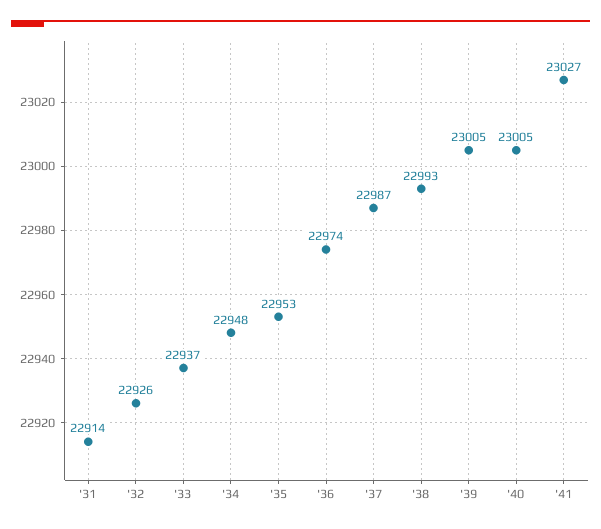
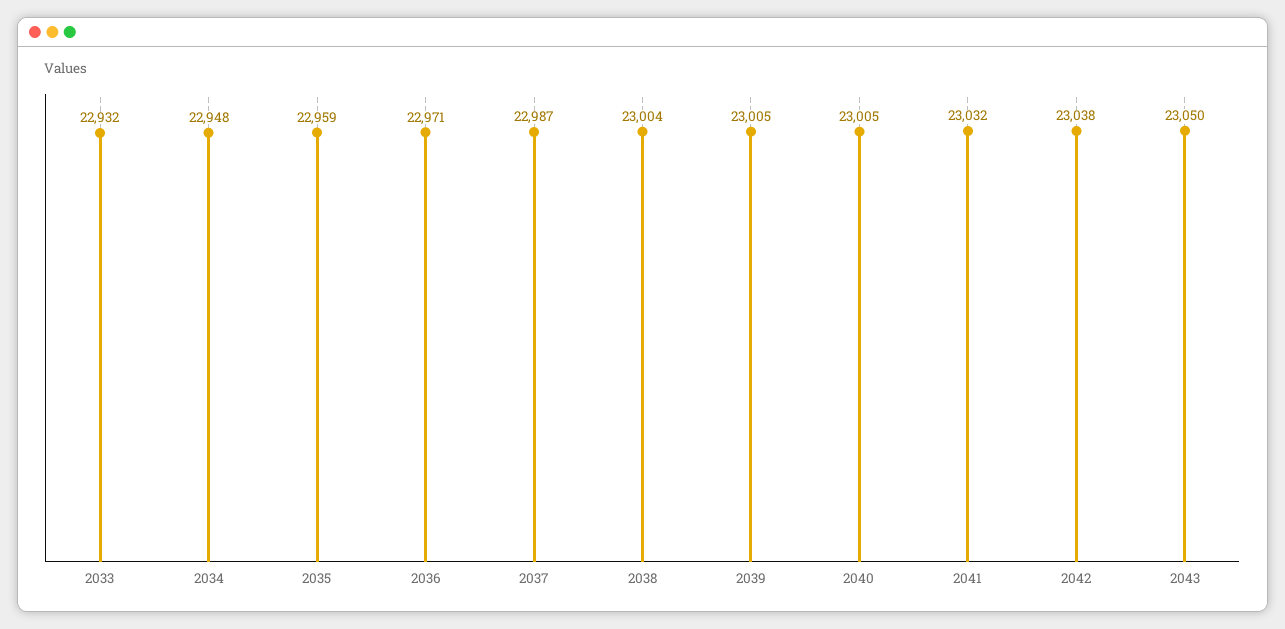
'31: 22914 -> none
'32: 22926 -> none
'33: 22937 -> 22932
'35: 22953 -> 22959
'36: 22974 -> 22971
'38: 22993 -> 23004
'41: 23027 -> 23032
2042: none -> 23038
2043: none -> 23050

